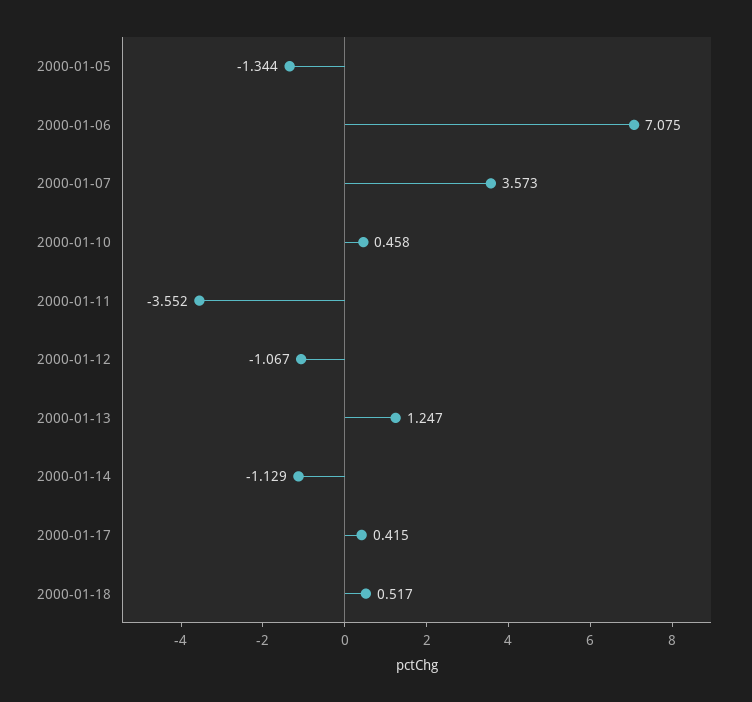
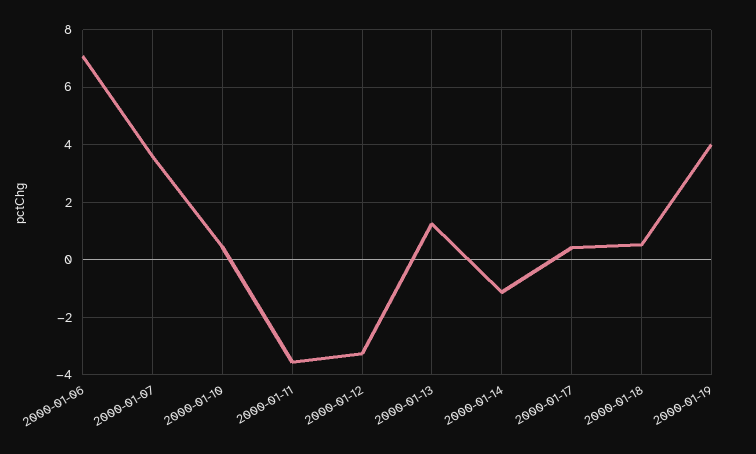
2000-01-05: -1.344 -> none
2000-01-12: -1.067 -> -3.25
2000-01-19: none -> 4

